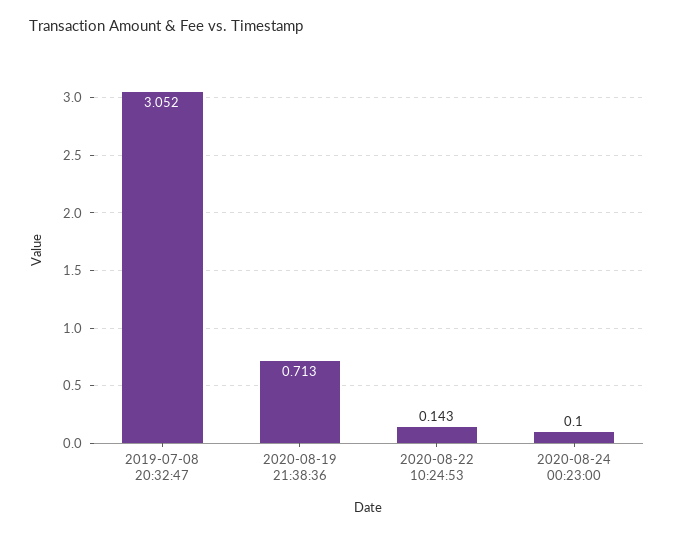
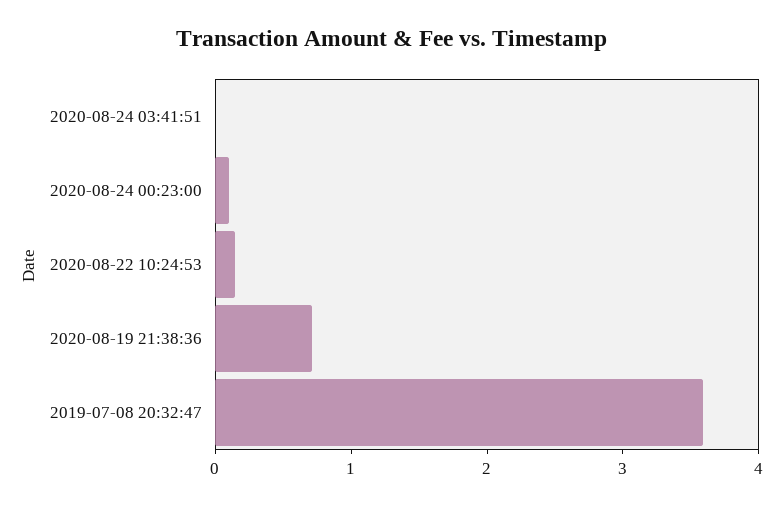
2019-07-08 20:32:47: 3.052 -> 3.6
2020-08-24 03:41:51: none -> 0

